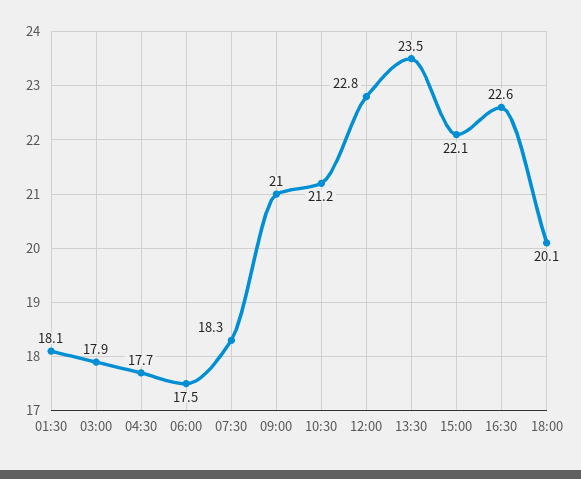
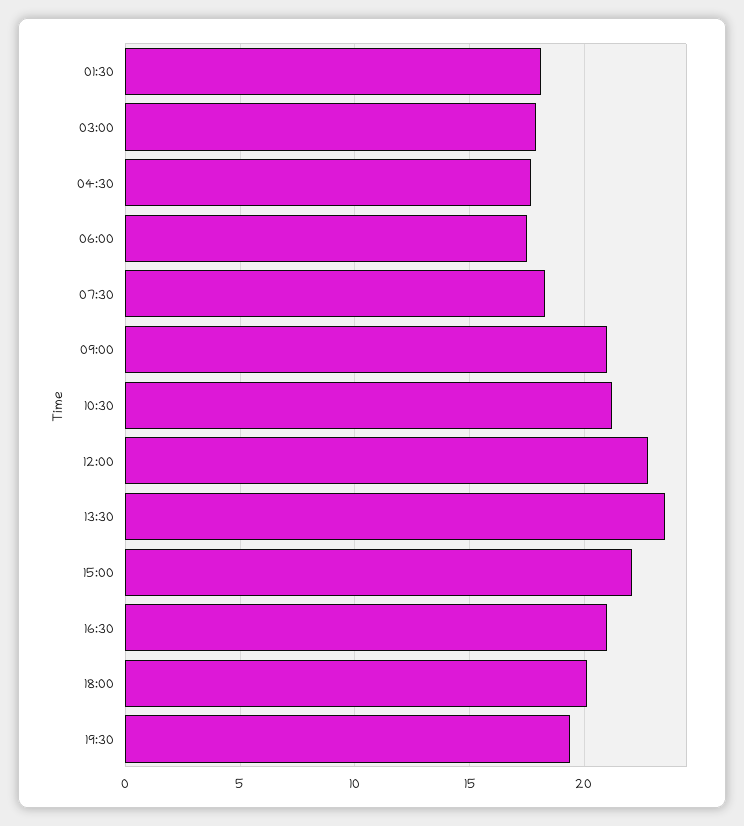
16:30: 22.6 -> 21
19:30: none -> 19.5

